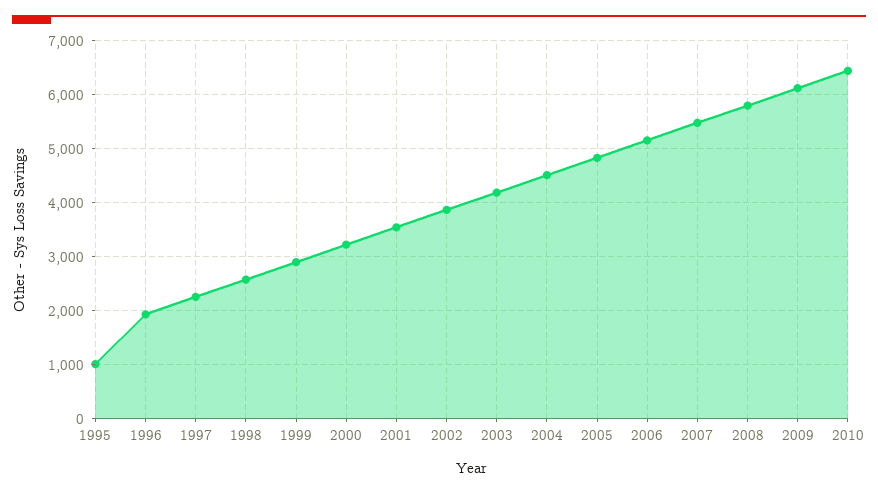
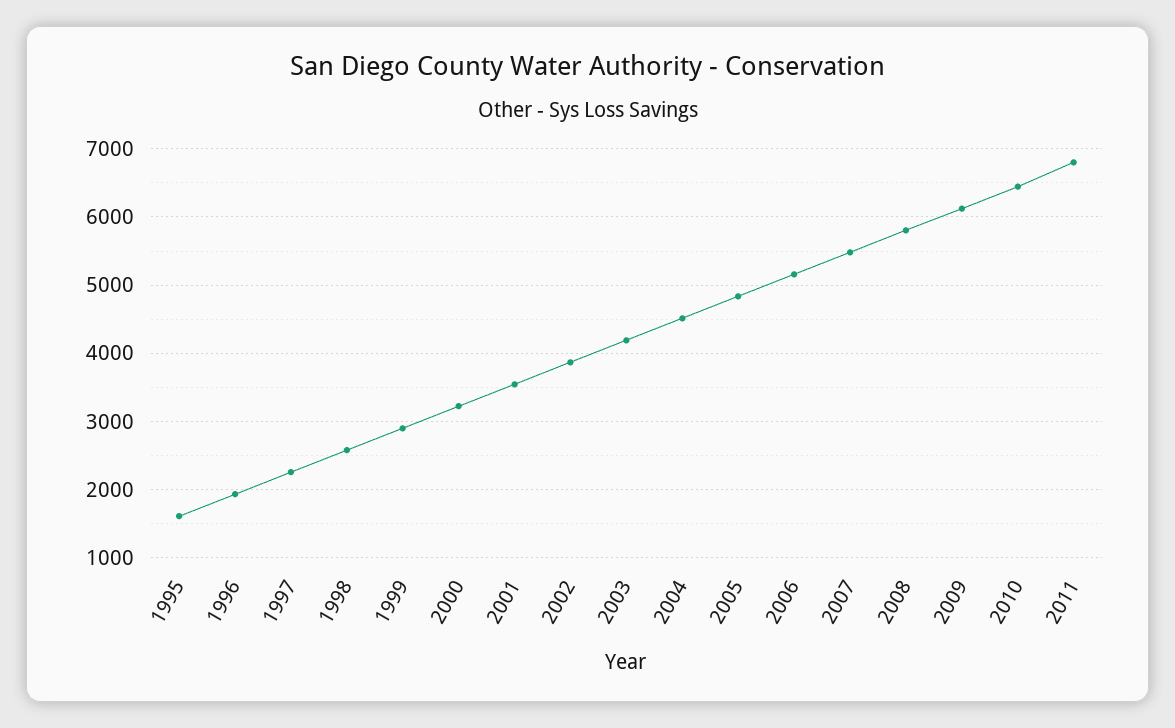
1995: 1000 -> 1600
2011: none -> 6800

